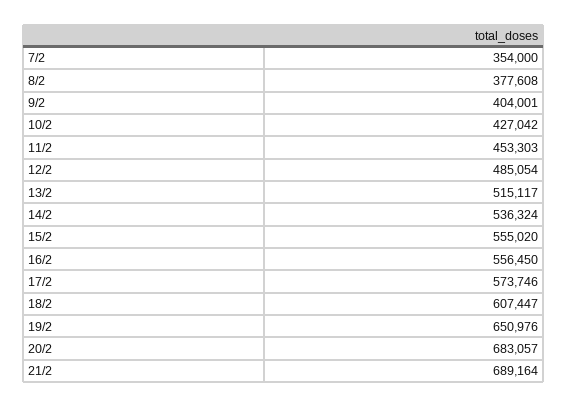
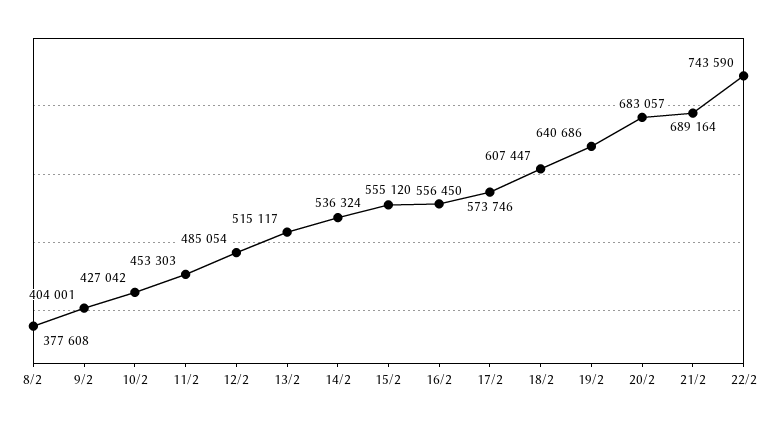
7/2: 354000 -> none
15/2: 555020 -> 555120
19/2: 650976 -> 640686
22/2: none -> 743590

